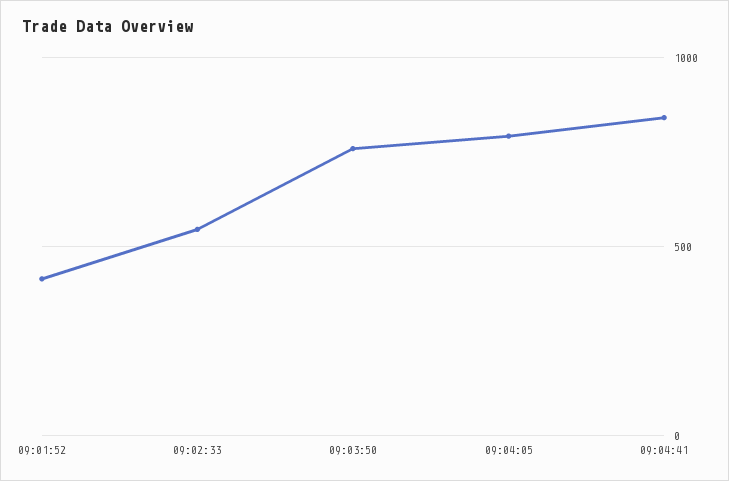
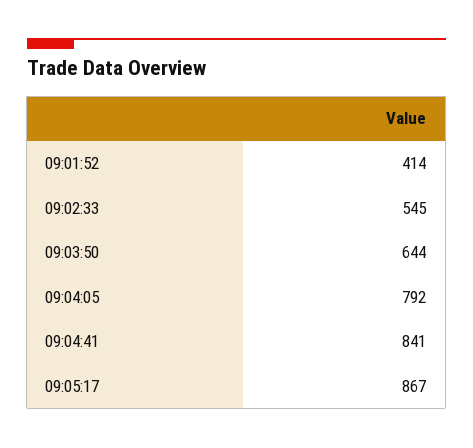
09:03:50: 750 -> 644
09:05:17: none -> 867

